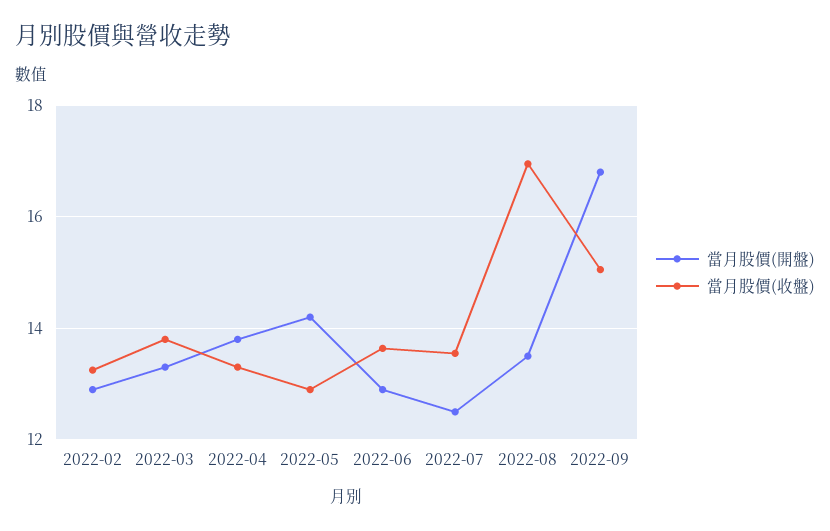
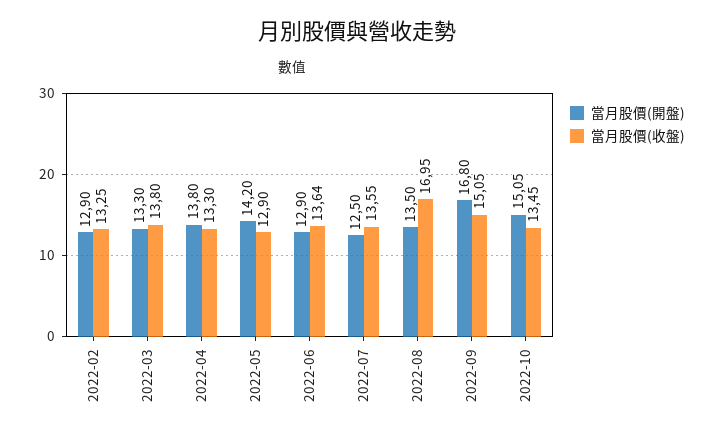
當月股價(開盤), 2022-10: none -> 15.05
當月股價(收盤), 2022-10: none -> 13.45

